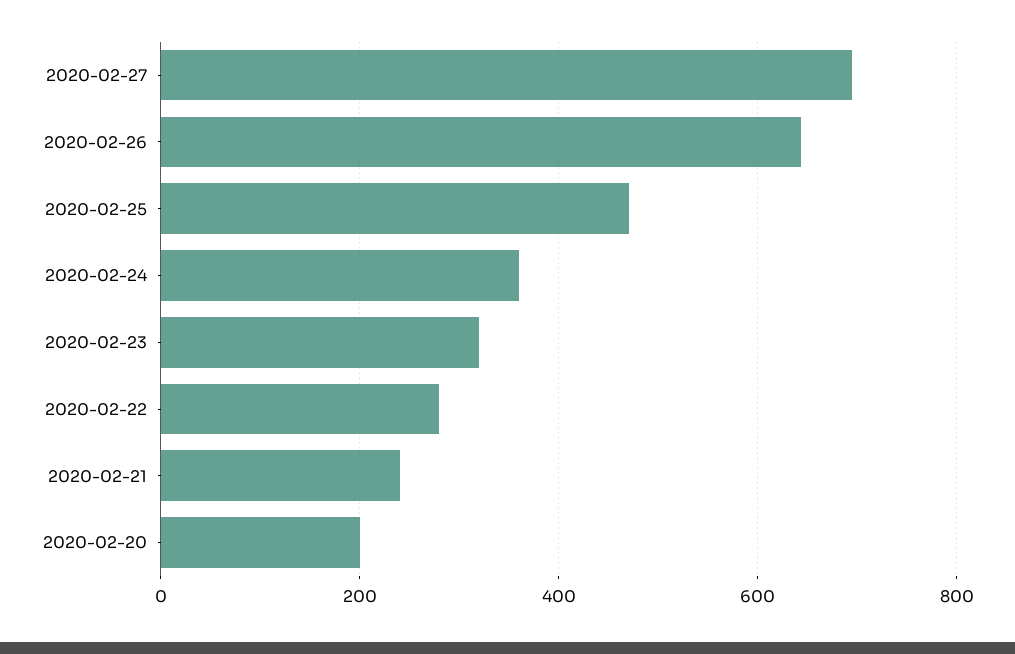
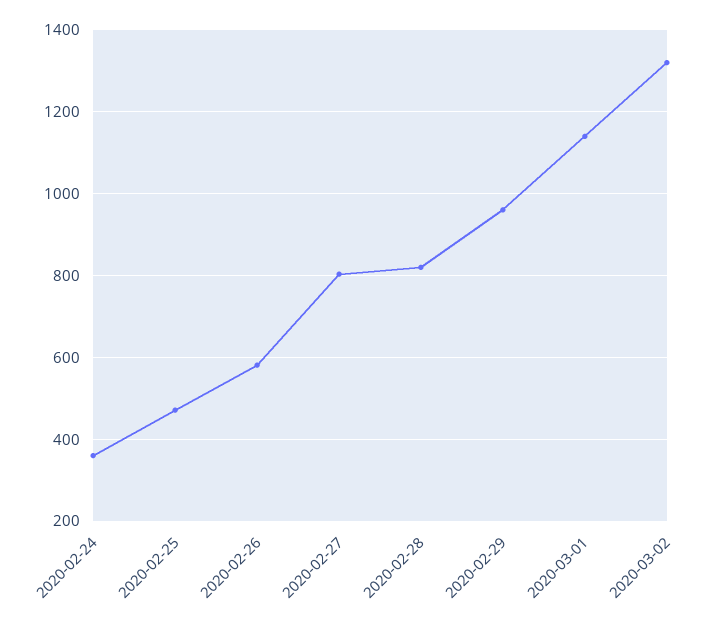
2020-02-27: 700 -> 800
2020-02-26: 640 -> 580
2020-02-23: 320 -> none
2020-02-22: 280 -> none
2020-02-21: 240 -> none
2020-02-20: 200 -> none
2020-02-28: none -> 820
2020-02-29: none -> 960
2020-03-01: none -> 1140
2020-03-02: none -> 1320

